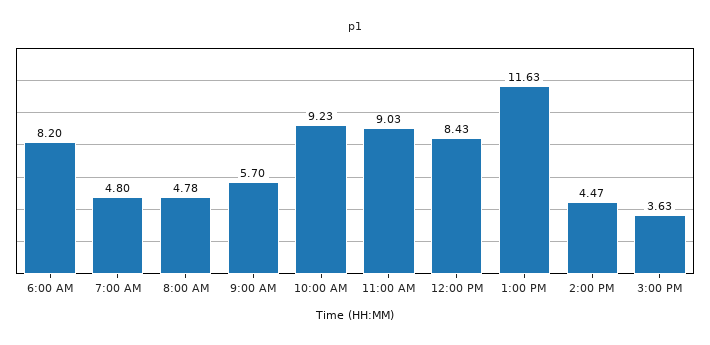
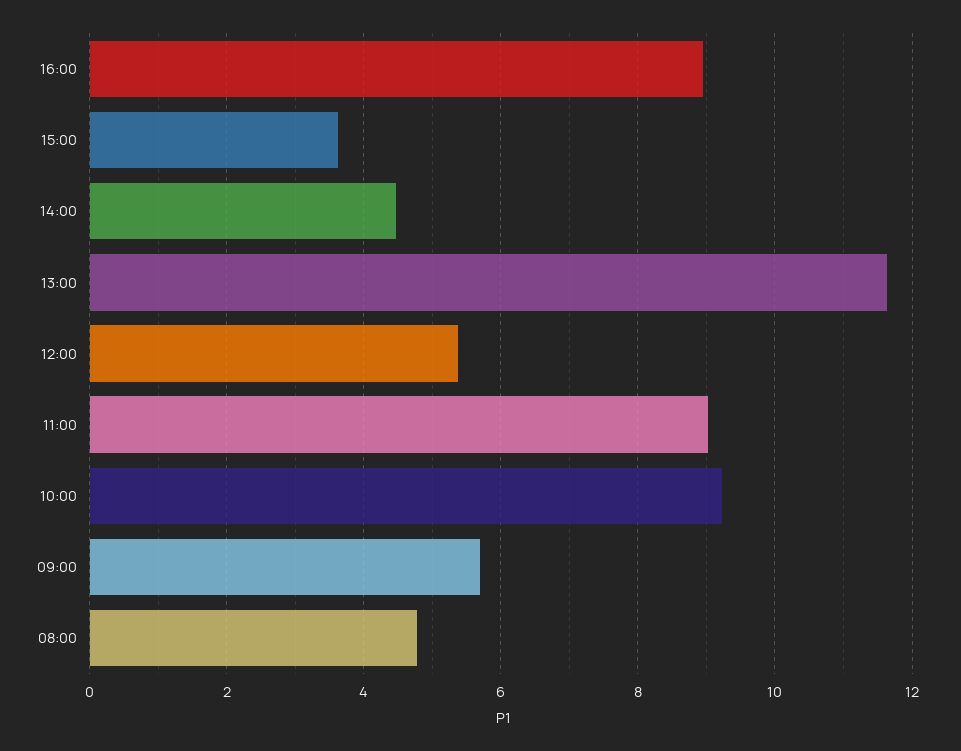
6:00 AM: 8.2 -> none
7:00 AM: 4.8 -> none
12:00 PM: 8.43 -> 5.4
16:00: none -> 9

